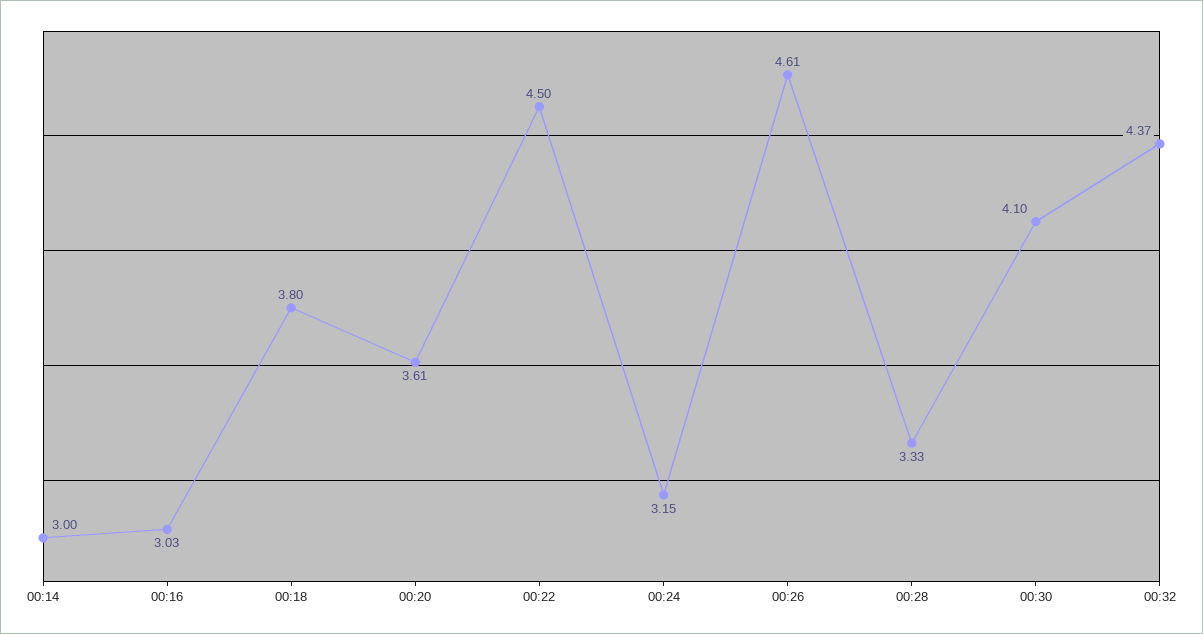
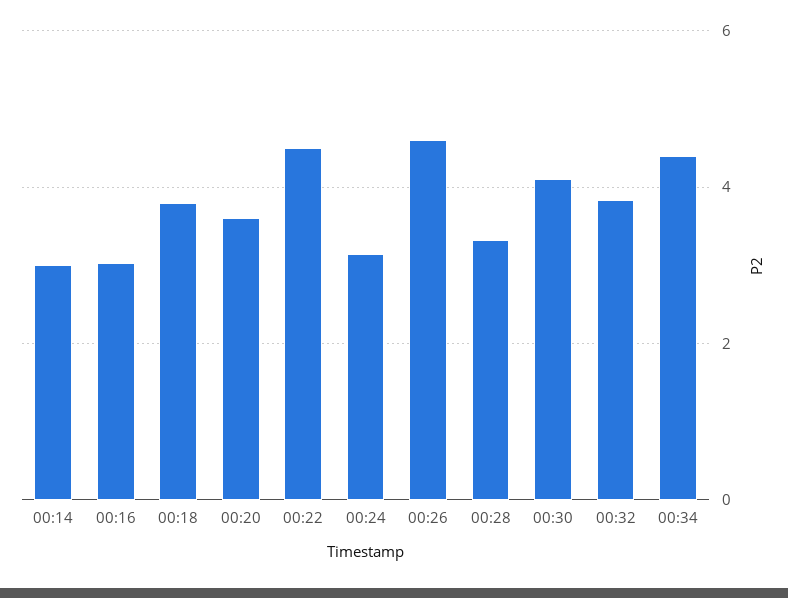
00:32: 4.37 -> 3.8
00:34: none -> 4.4

